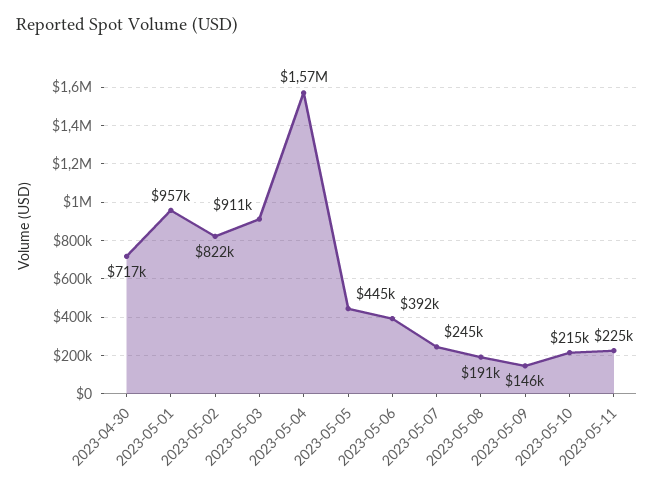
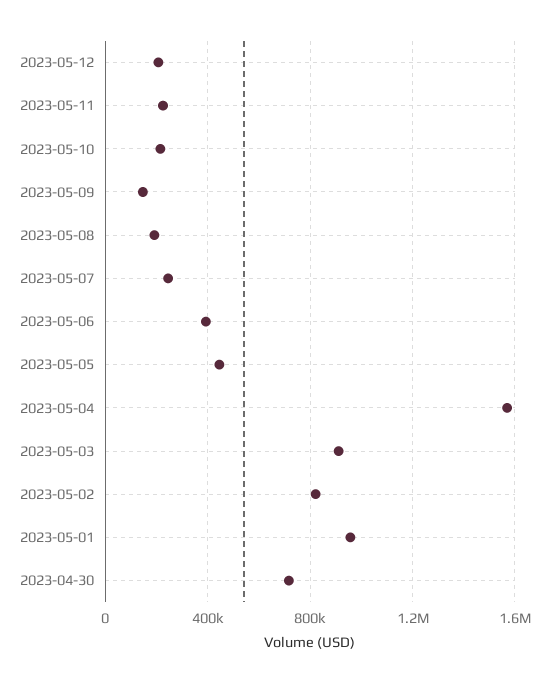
2023-05-12: none -> 200000

